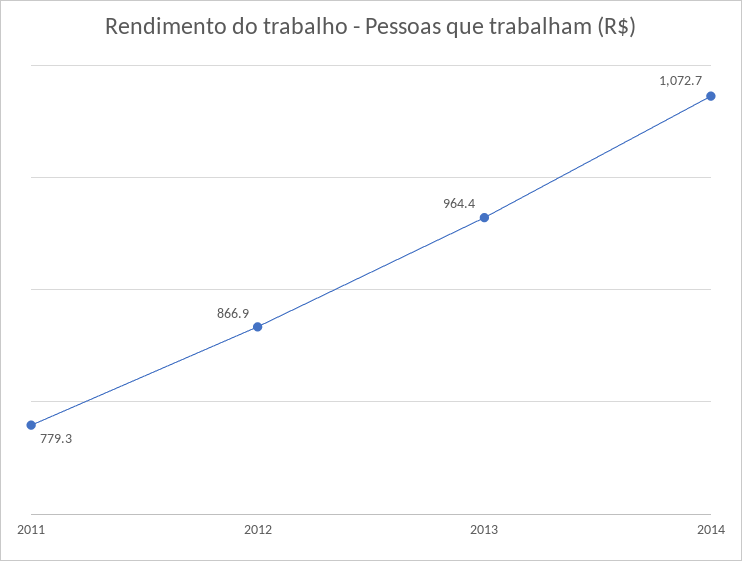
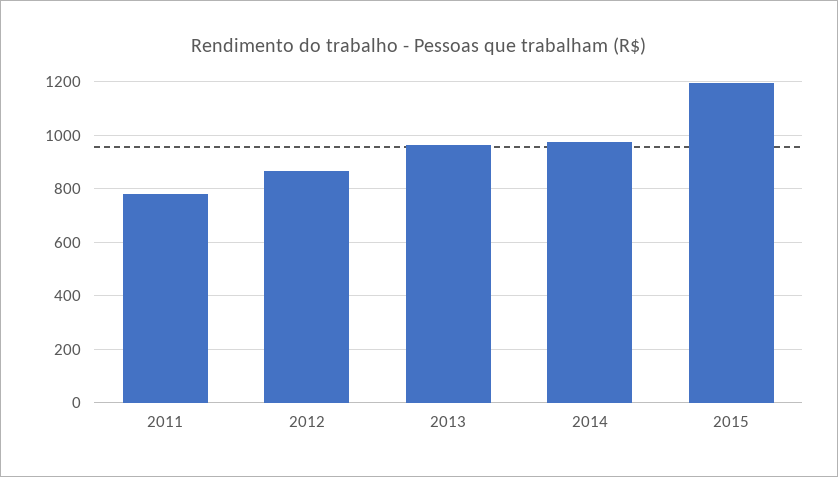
2014: 1072.7 -> 975
2015: none -> 1200

